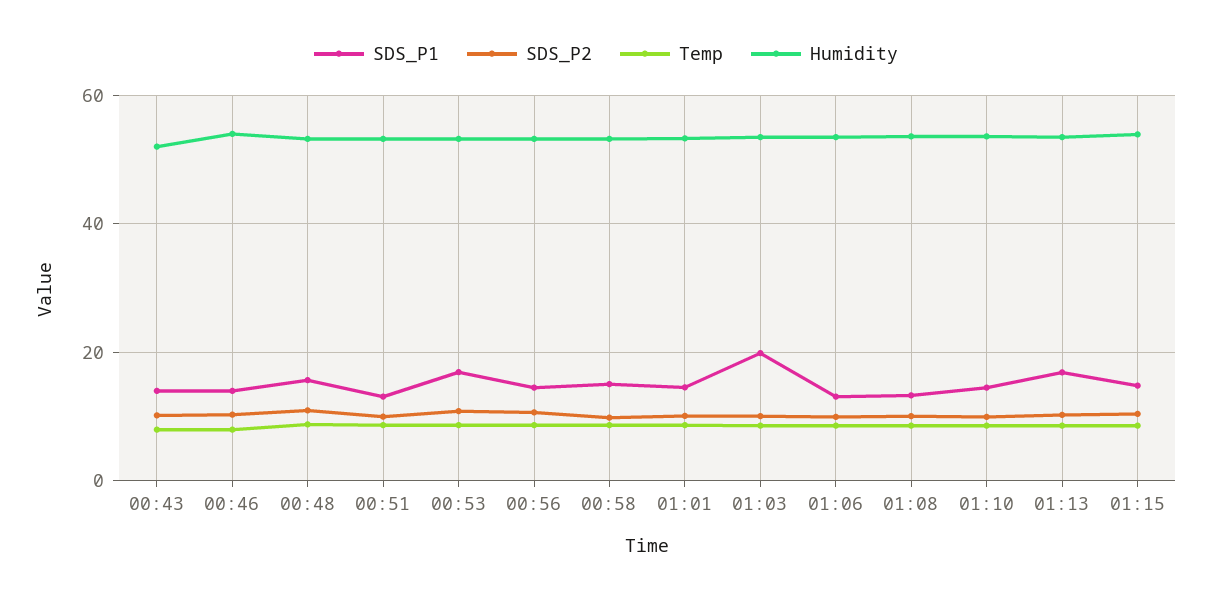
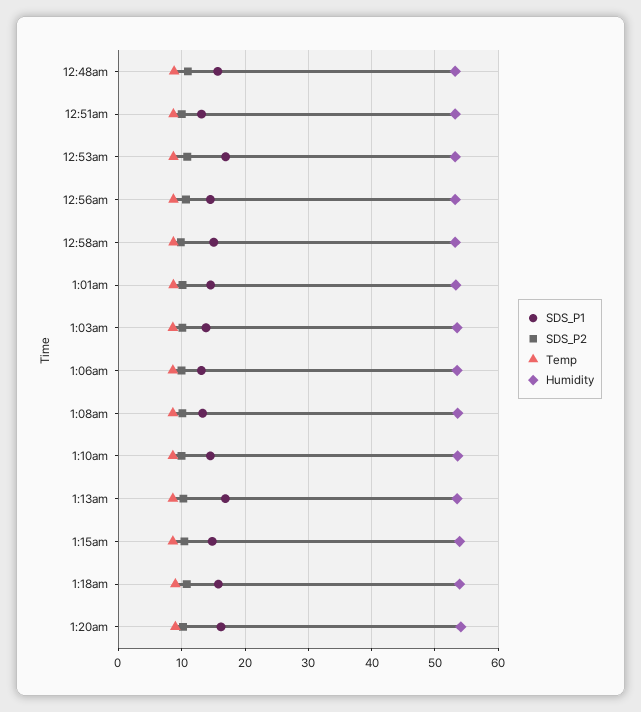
SDS_P1, 00:43: 14 -> none
SDS_P2, 00:43: 10 -> none
Temp, 00:43: 8 -> none
Humidity, 00:43: 52 -> none
SDS_P1, 00:46: 14 -> none
SDS_P2, 00:46: 10 -> none
Temp, 00:46: 8 -> none
Humidity, 00:46: 54 -> none
SDS_P1, 01:03: 20 -> 14
SDS_P1, 1:18am: none -> 16
SDS_P2, 1:18am: none -> 11
Temp, 1:18am: none -> 9
Humidity, 1:18am: none -> 54
SDS_P1, 1:20am: none -> 16
SDS_P2, 1:20am: none -> 10
Temp, 1:20am: none -> 9
Humidity, 1:20am: none -> 54

